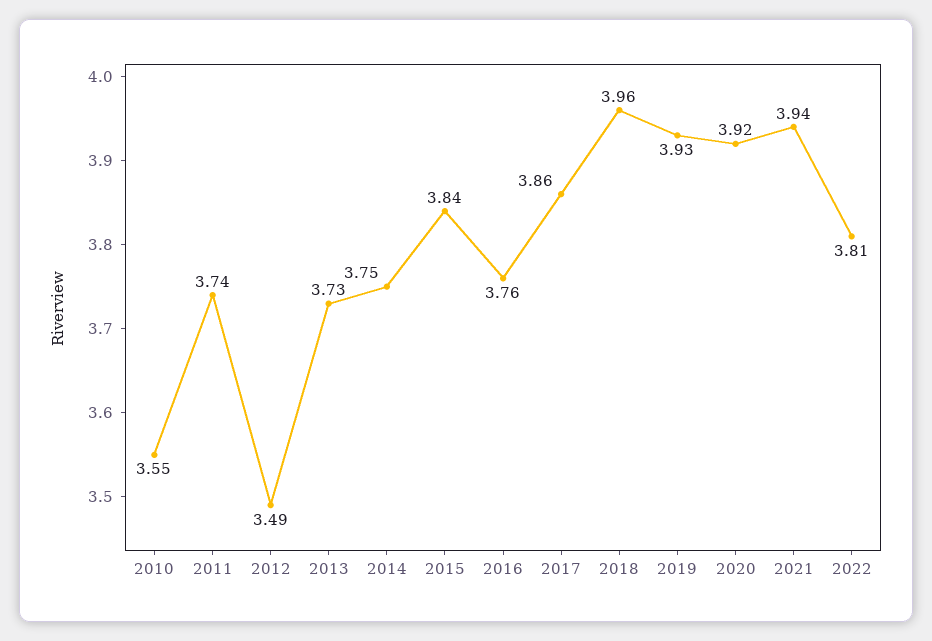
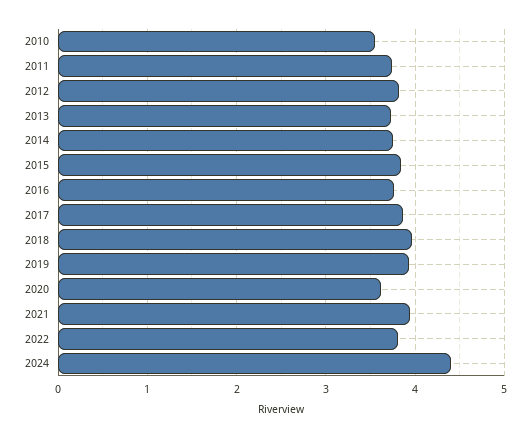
2012: 3.49 -> 3.8
2020: 3.92 -> 3.6
2024: none -> 4.4

